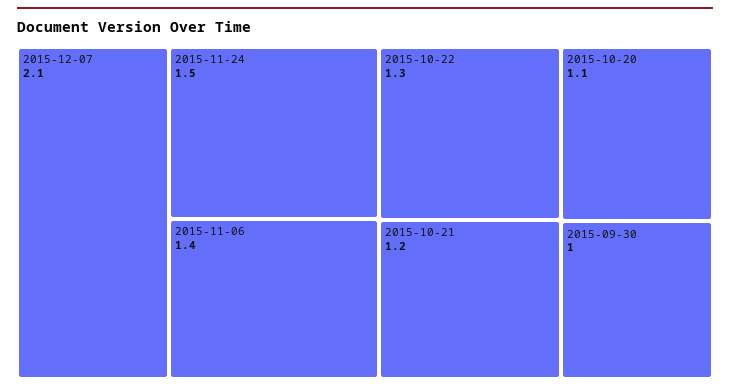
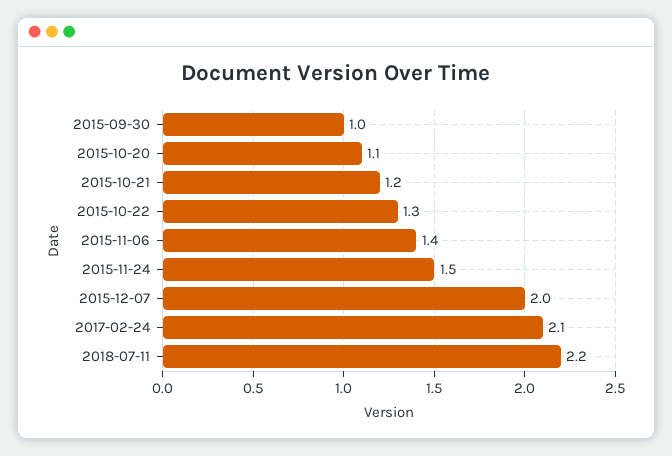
2015-12-07: 2.1 -> 2
2017-02-24: none -> 2.1
2018-07-11: none -> 2.2

